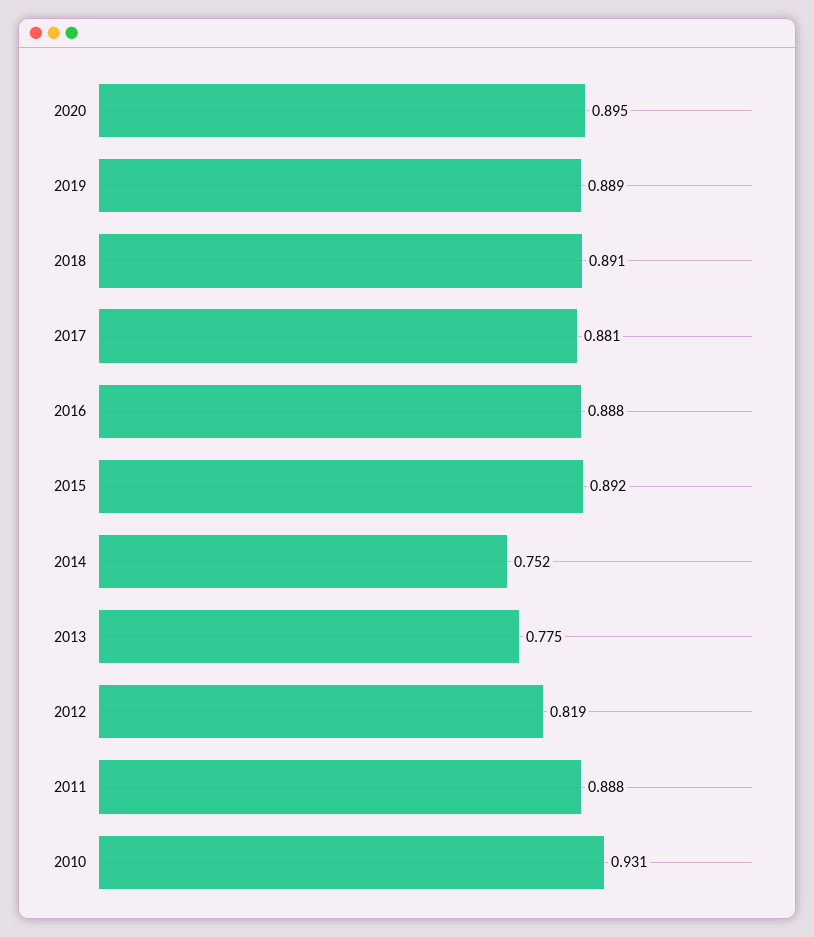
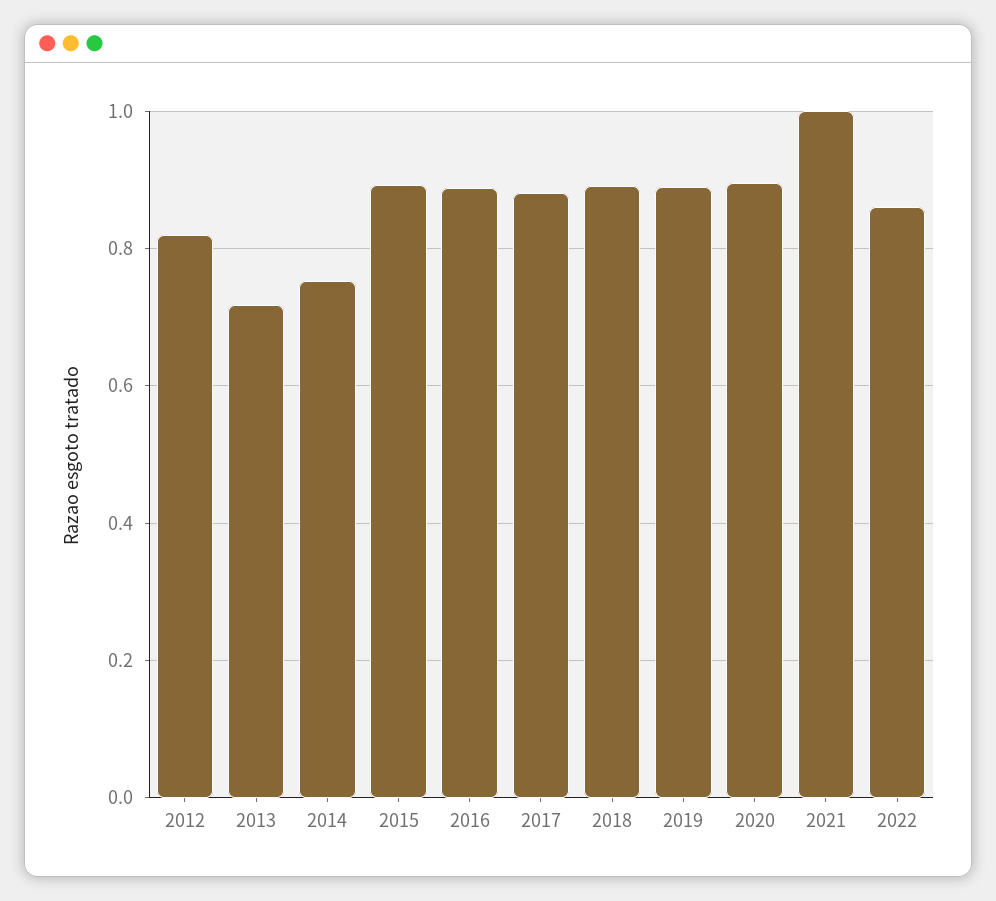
2013: 0.775 -> 0.72
2011: 0.888 -> none
2010: 0.931 -> none
2021: none -> 1
2022: none -> 0.86

